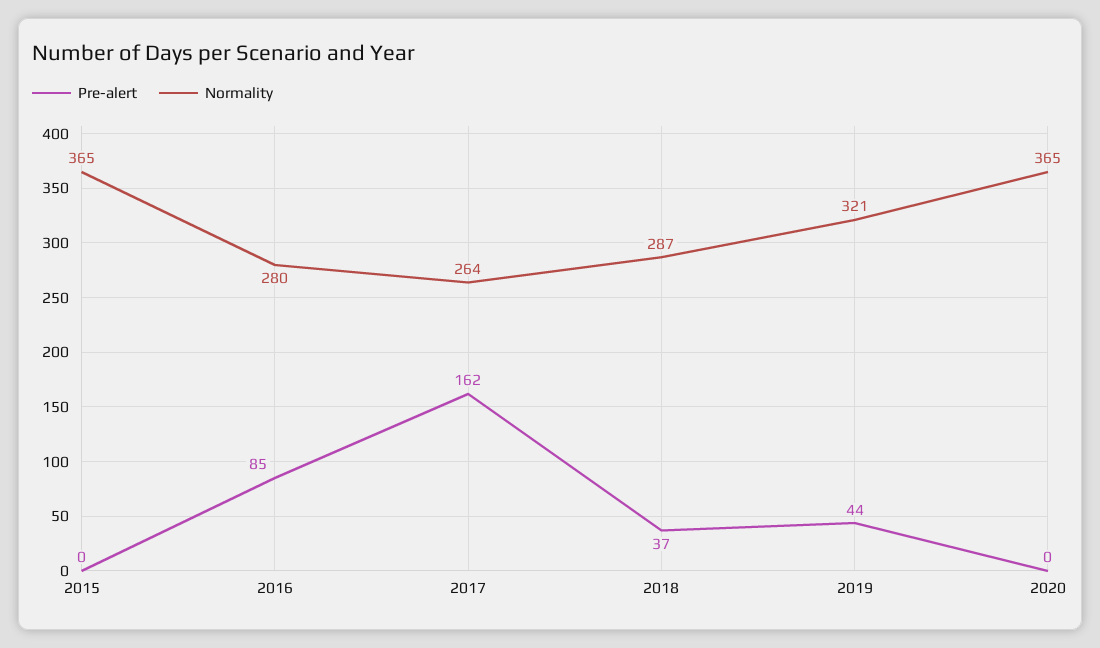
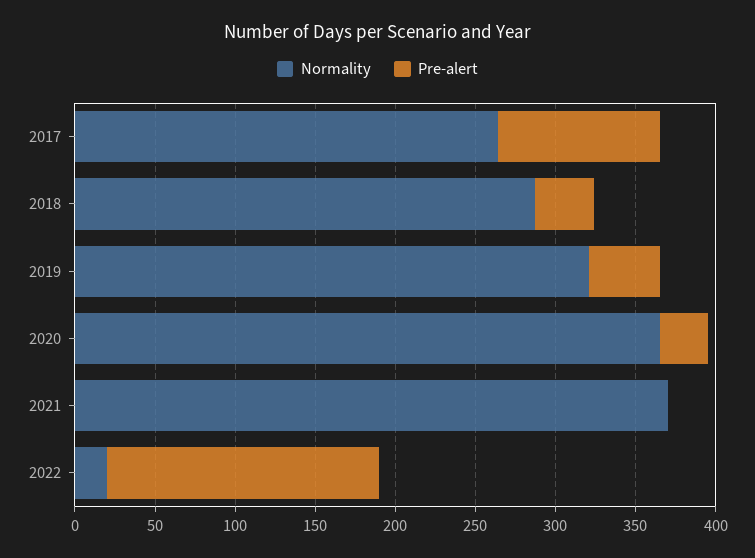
Pre-alert, 2015: 0 -> none
Normality, 2015: 365 -> none
Pre-alert, 2016: 85 -> none
Normality, 2016: 280 -> none
Pre-alert, 2017: 162 -> 100
Pre-alert, 2020: 0 -> 30
Normality, 2021: none -> 370
Pre-alert, 2021: none -> 0
Normality, 2022: none -> 20
Pre-alert, 2022: none -> 170

